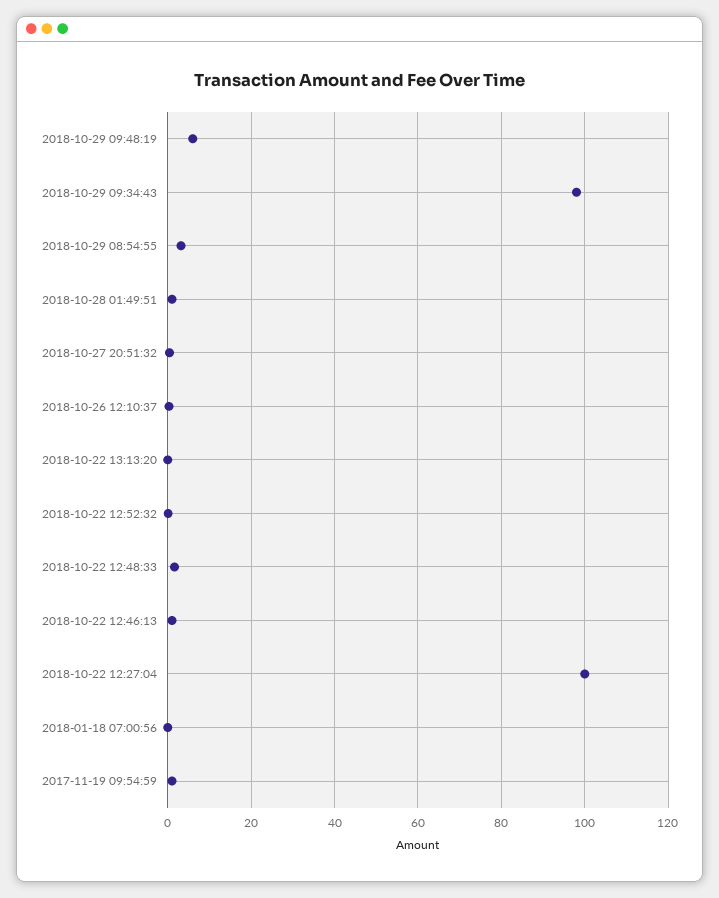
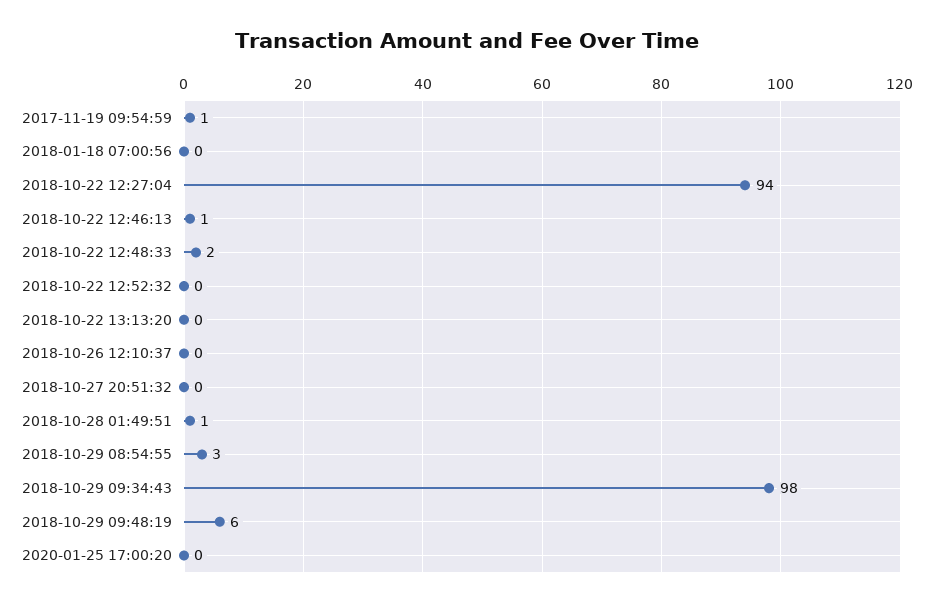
2018-10-22 12:27:04: 100 -> 94
2020-01-25 17:00:20: none -> 0

